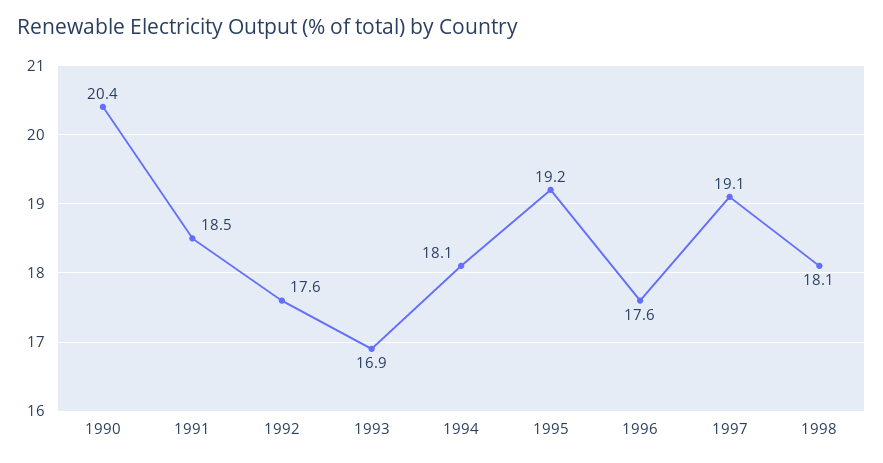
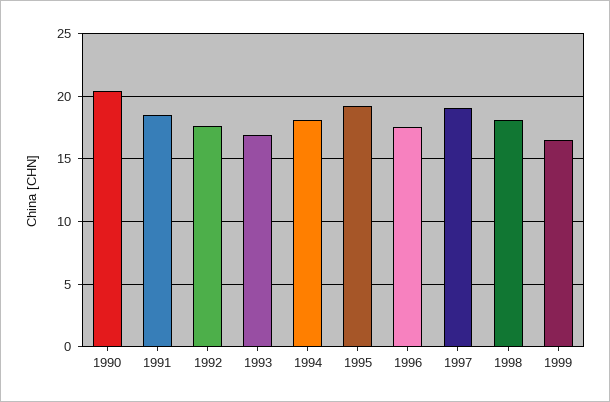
1999: none -> 16.5

